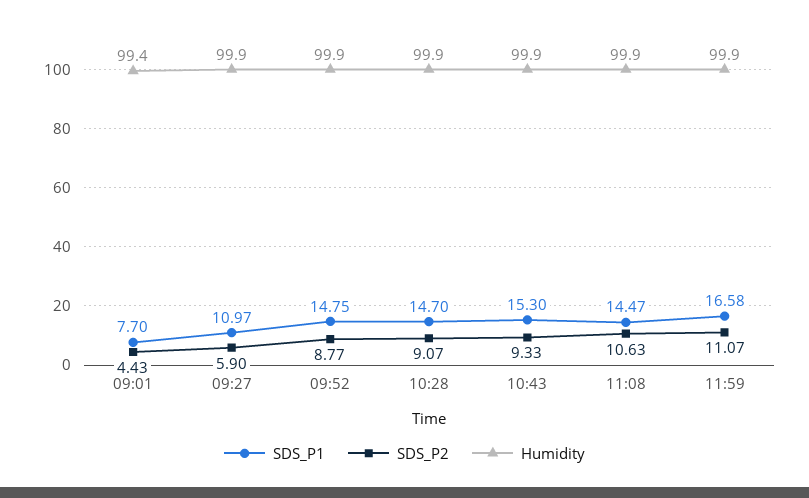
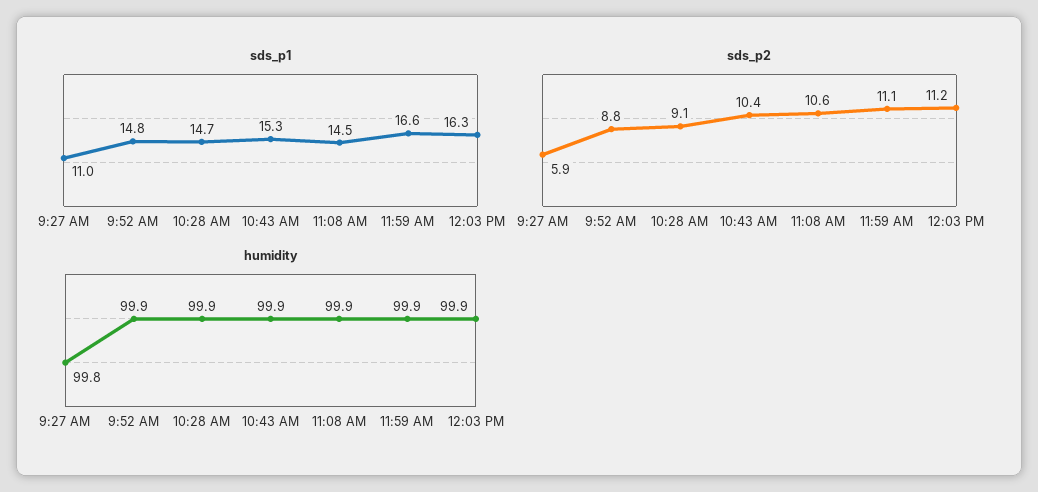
SDS_P1, 09:01: 7.7 -> none
SDS_P2, 09:01: 4.43 -> none
Humidity, 09:01: 99.4 -> none
Humidity, 09:27: 99.9 -> 99.8
SDS_P2, 10:43: 9.33 -> 10.4
SDS_P1, 12:03 PM: none -> 16.3
SDS_P2, 12:03 PM: none -> 11.2
Humidity, 12:03 PM: none -> 99.9

